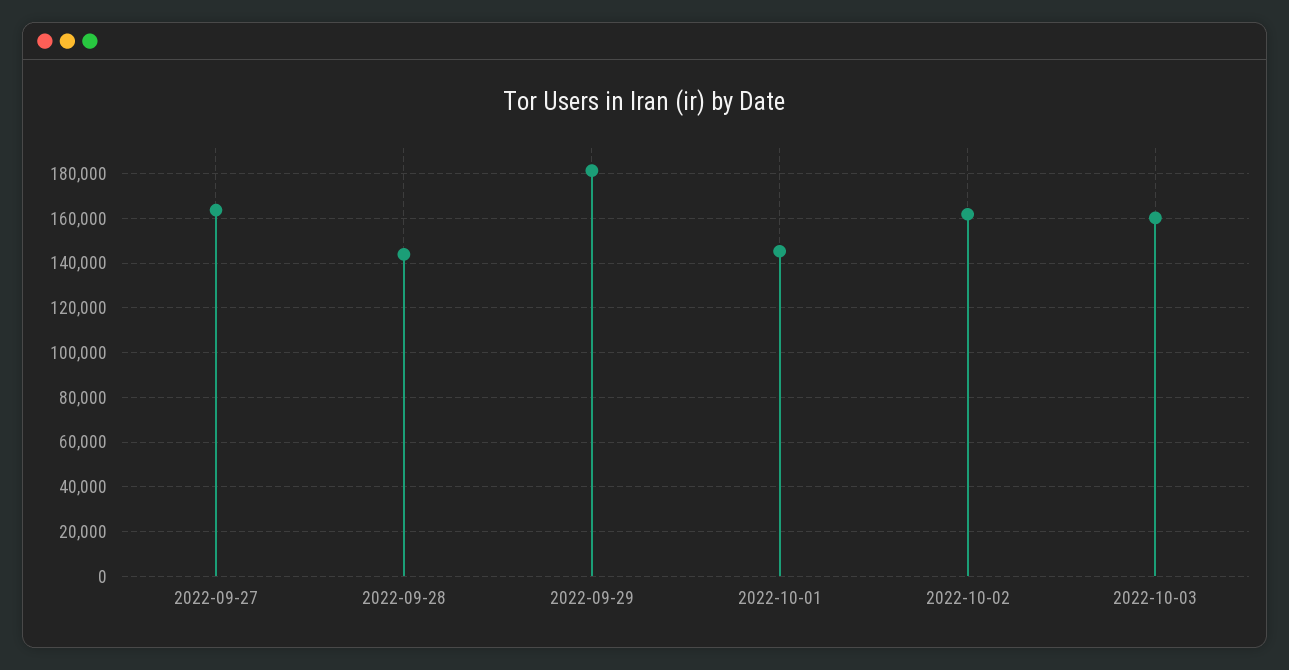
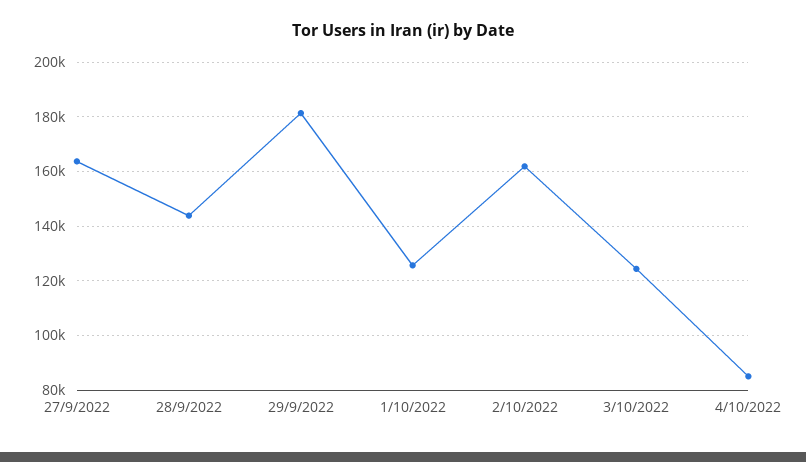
2022-10-01: 145000 -> 125000
2022-10-03: 160000 -> 125000
4/10/2022: none -> 85000

